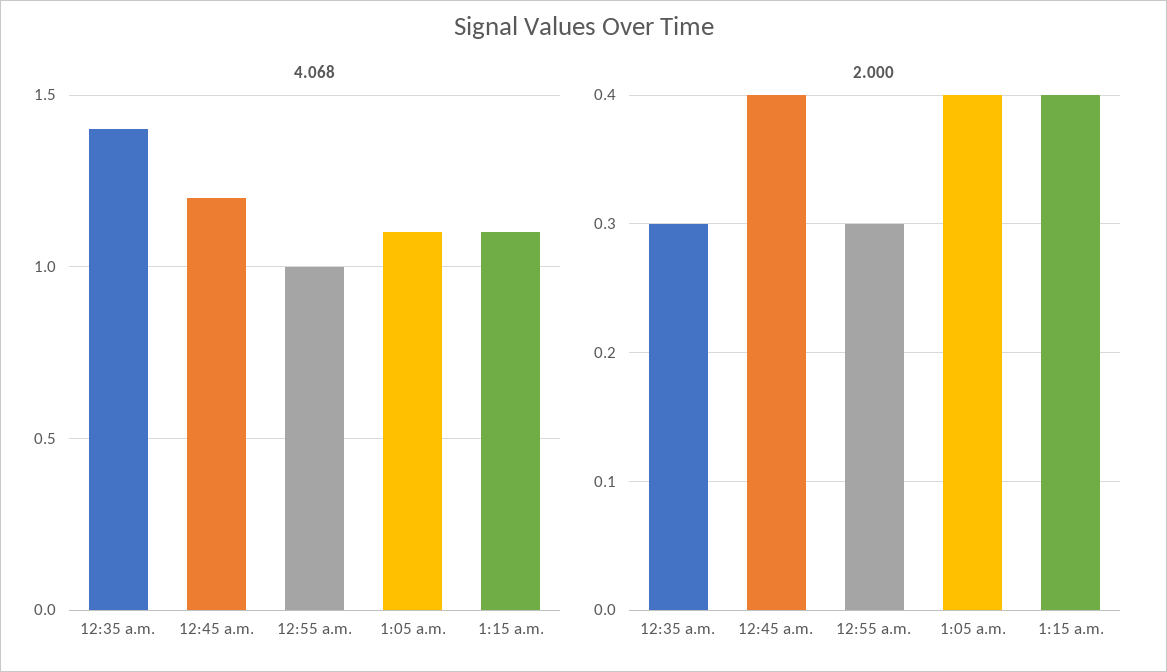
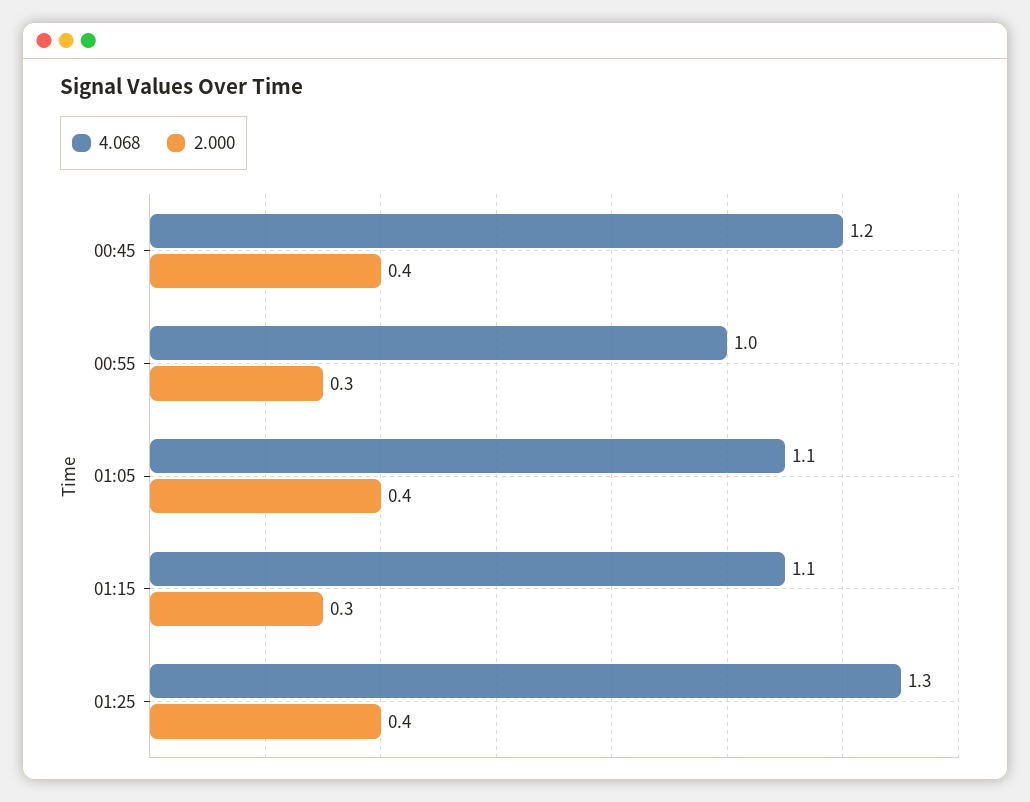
4.068, 12:35 a.m.: 1.4 -> none
2.000, 12:35 a.m.: 0.3 -> none
2.000, 1:15 a.m.: 0.4 -> 0.3
4.068, 01:25: none -> 1.3
2.000, 01:25: none -> 0.4

